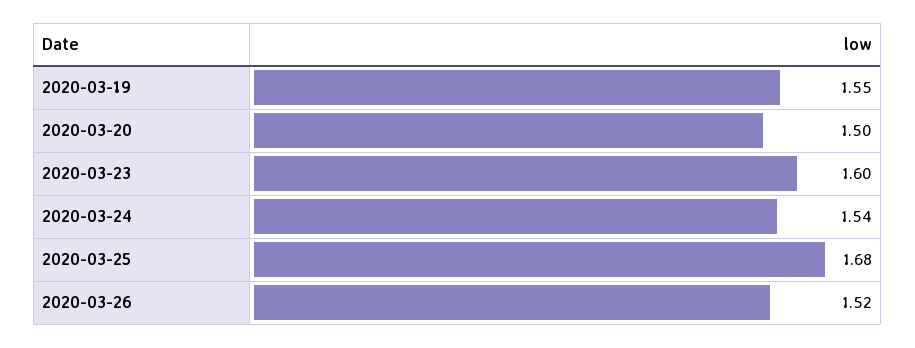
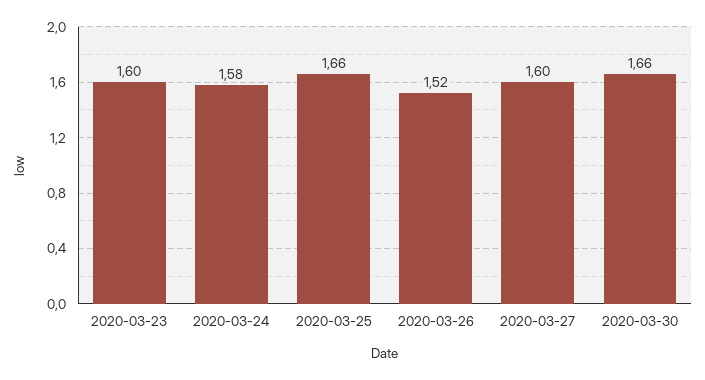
2020-03-19: 1.55 -> none
2020-03-20: 1.5 -> none
2020-03-24: 1.54 -> 1.58
2020-03-25: 1.68 -> 1.66
2020-03-27: none -> 1.6
2020-03-30: none -> 1.66

